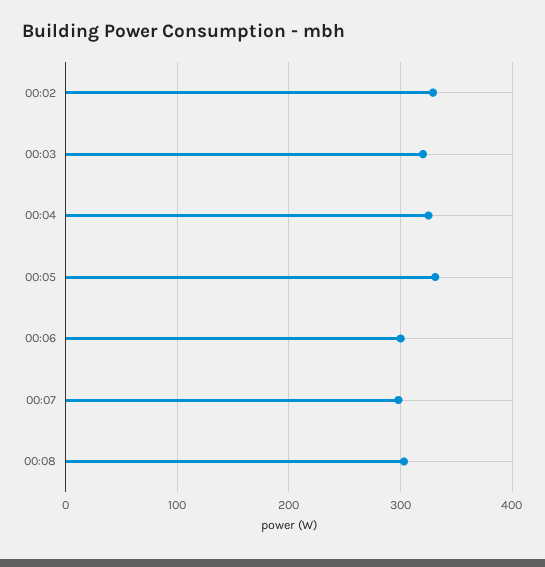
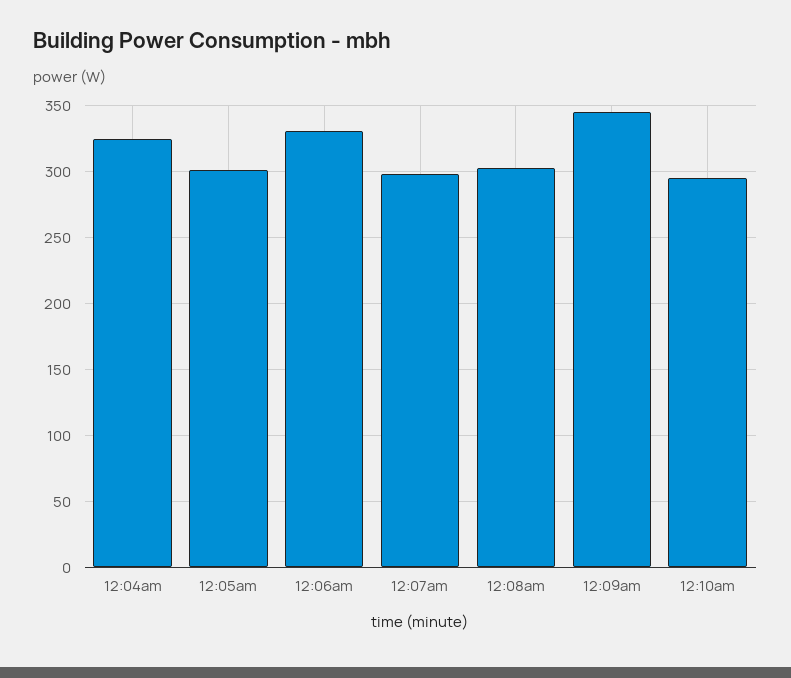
00:02: 330 -> none
00:03: 320 -> none
00:05: 330 -> 300
00:06: 300 -> 330
12:09am: none -> 345
12:10am: none -> 295

